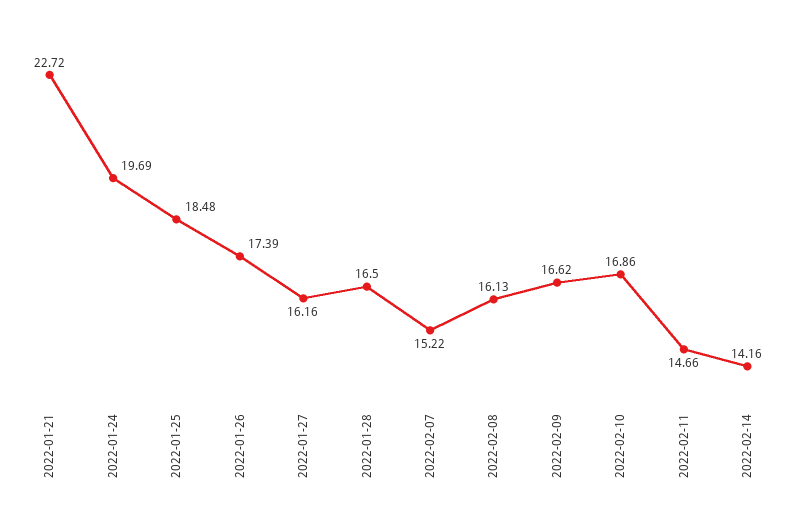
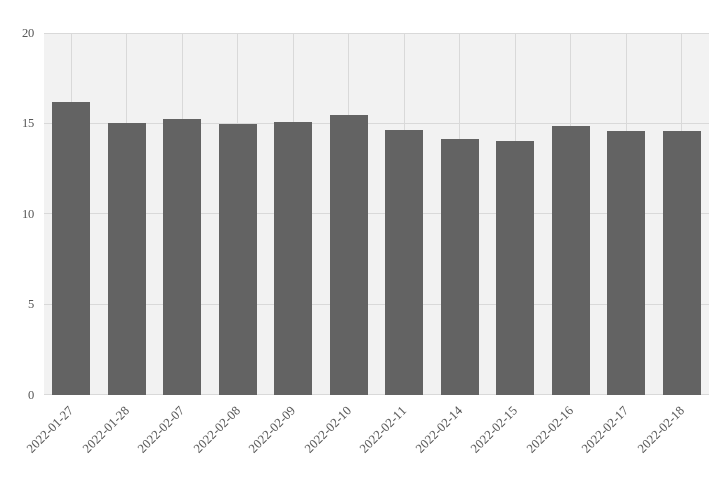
2022-01-21: 22.72 -> none
2022-01-24: 19.69 -> none
2022-01-25: 18.48 -> none
2022-01-26: 17.39 -> none
2022-01-28: 16.5 -> 15
2022-02-08: 16.13 -> 15
2022-02-09: 16.62 -> 15
2022-02-10: 16.86 -> 15.5
2022-02-15: none -> 14
2022-02-16: none -> 15
2022-02-17: none -> 14.5
2022-02-18: none -> 14.5

